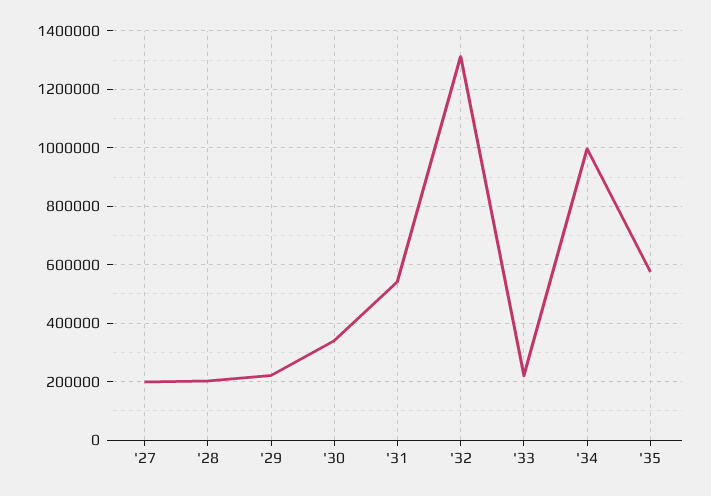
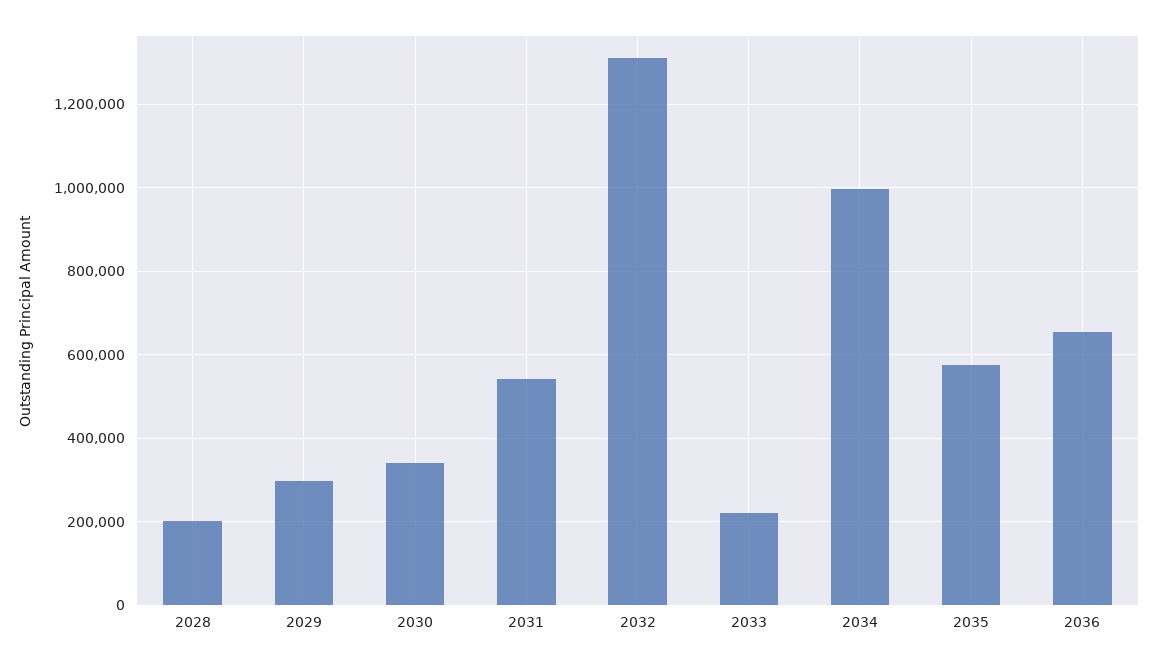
'27: 200000 -> none
'29: 225000 -> 300000
2036: none -> 660000

